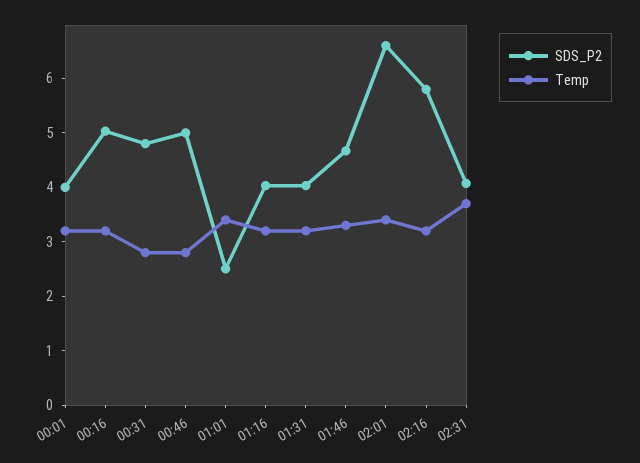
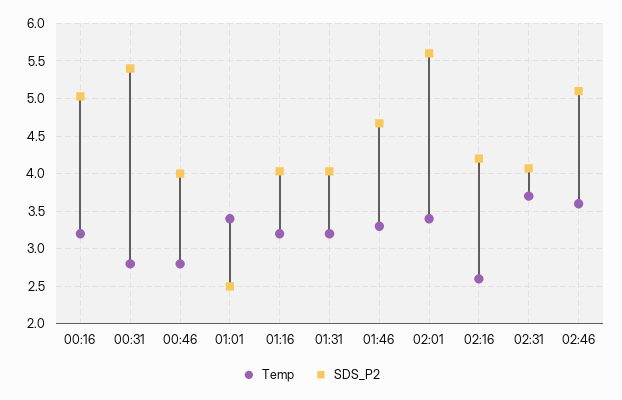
SDS_P2, 00:01: 4 -> none
Temp, 00:01: 3.2 -> none
SDS_P2, 00:31: 4.8 -> 5.4
SDS_P2, 00:46: 5 -> 4
SDS_P2, 02:01: 6.6 -> 5.6
SDS_P2, 02:16: 5.8 -> 4.2
Temp, 02:16: 3.2 -> 2.6
Temp, 02:46: none -> 3.6
SDS_P2, 02:46: none -> 5.1

